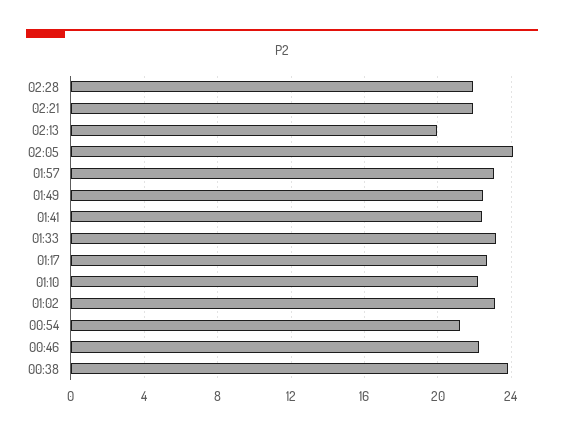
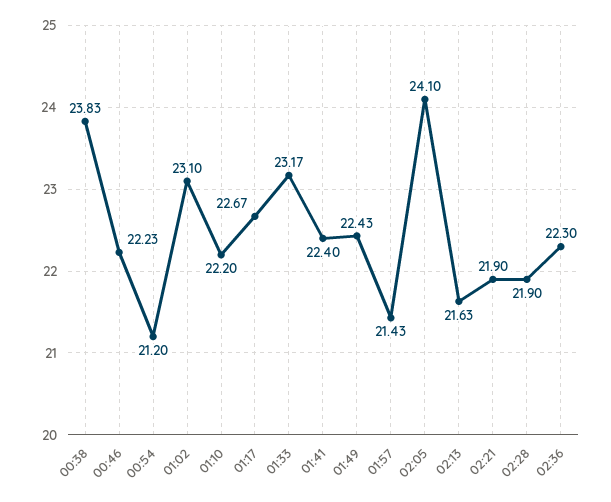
02:13: 20 -> 21.63
01:57: 23 -> 21.43
02:36: none -> 22.3

